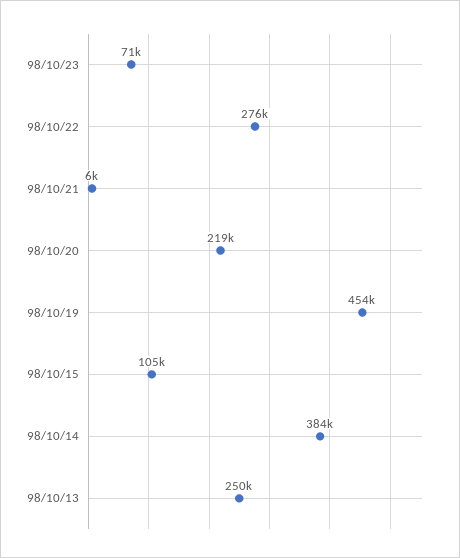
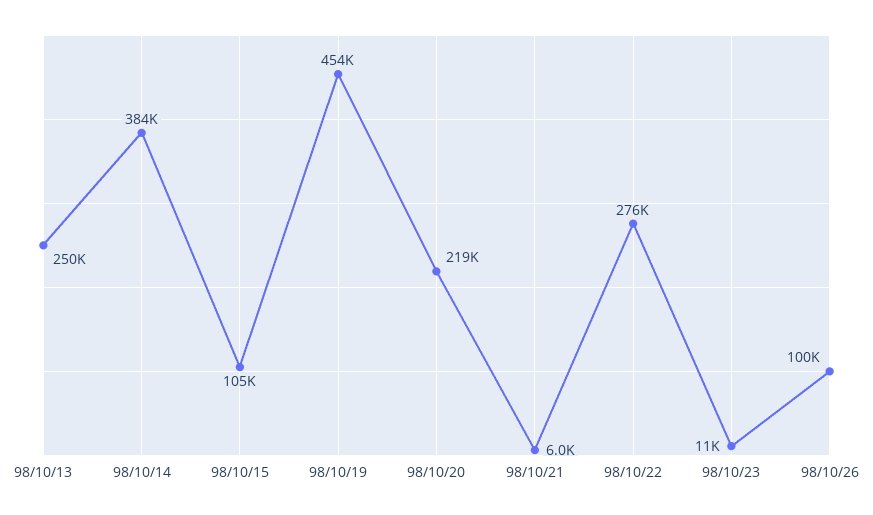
98/10/23: 71000 -> 11000
98/10/26: none -> 100000

